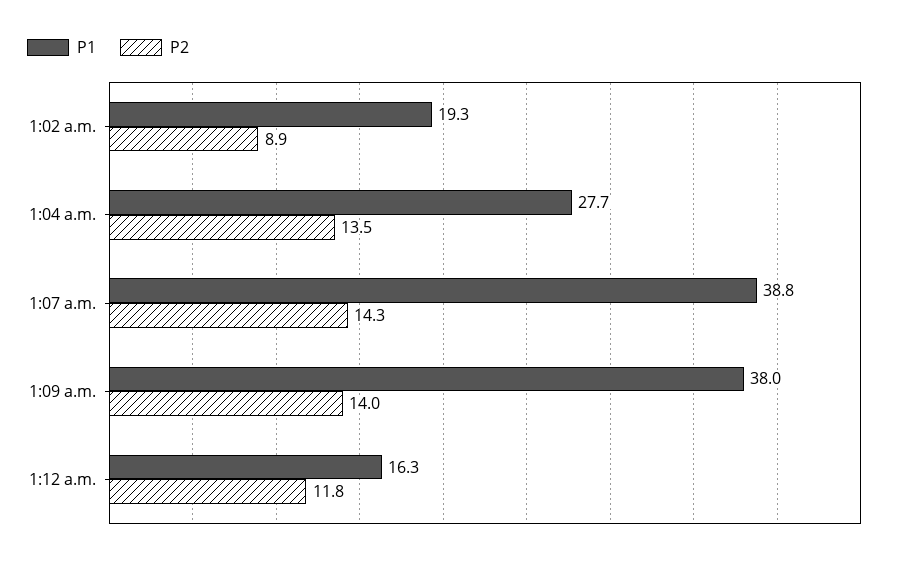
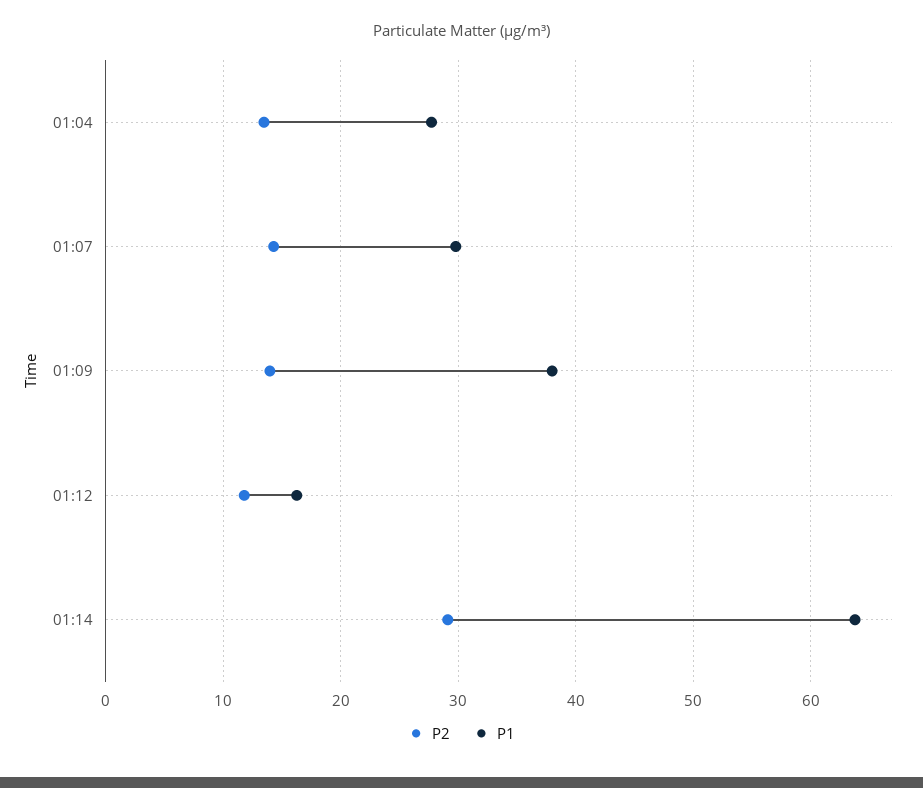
P1, 1:02 a.m.: 19.3 -> none
P2, 1:02 a.m.: 8.9 -> none
P1, 1:07 a.m.: 38.8 -> 30
P2, 01:14: none -> 29
P1, 01:14: none -> 64

